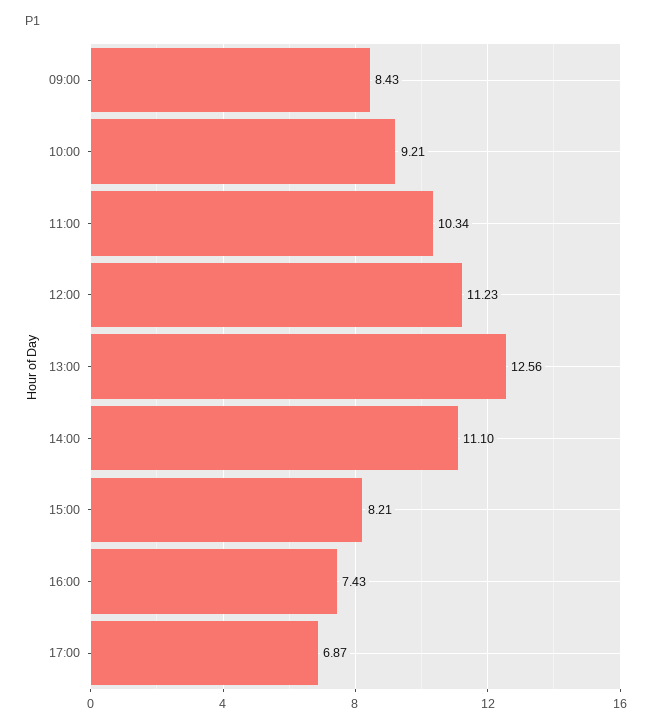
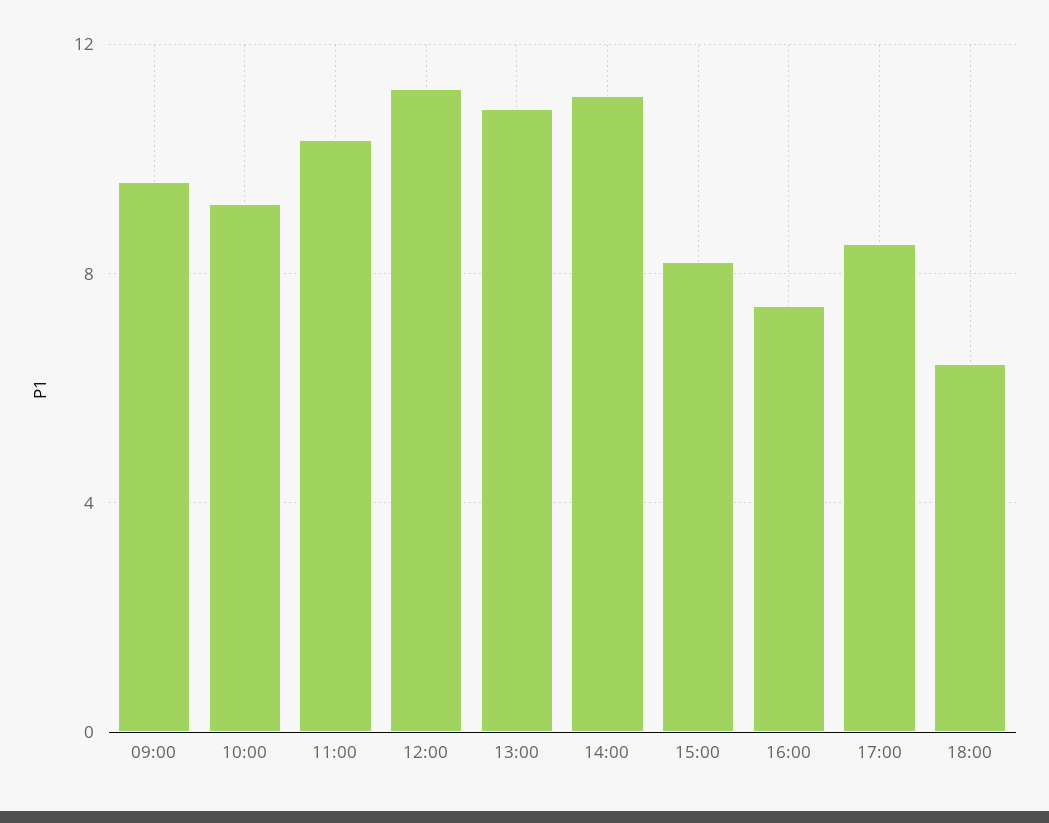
09:00: 8.43 -> 9.5
13:00: 12.56 -> 11
17:00: 6.87 -> 8.5
18:00: none -> 6.5

